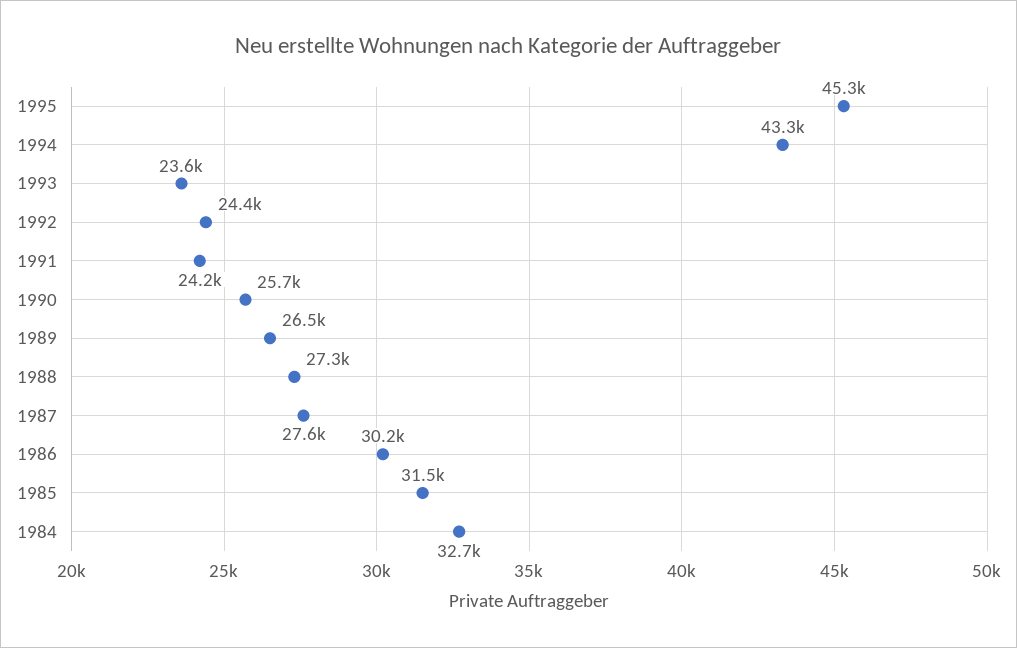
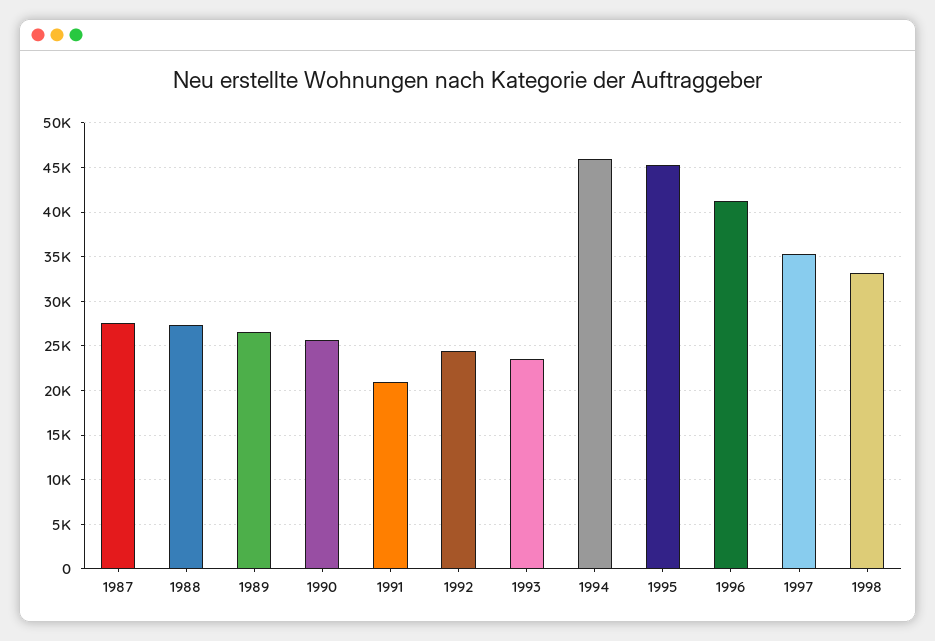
1994: 43300 -> 46000
1991: 24200 -> 21000
1986: 30200 -> none
1985: 31500 -> none
1984: 32700 -> none
1996: none -> 41000
1997: none -> 35000
1998: none -> 33000

